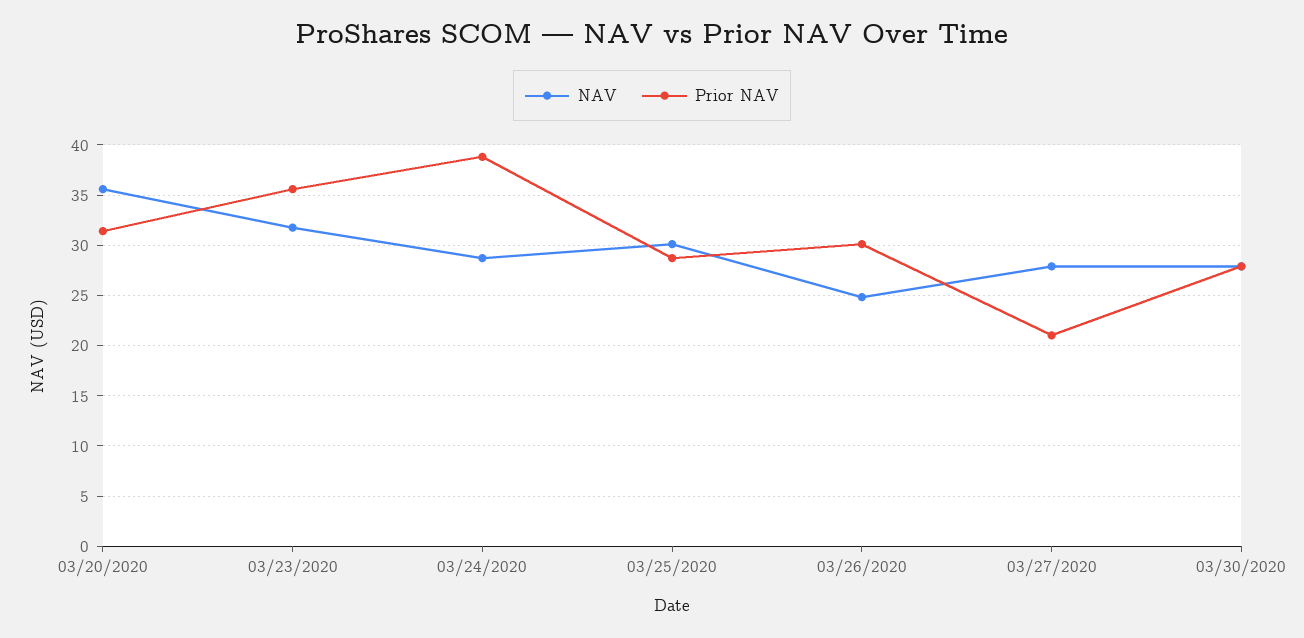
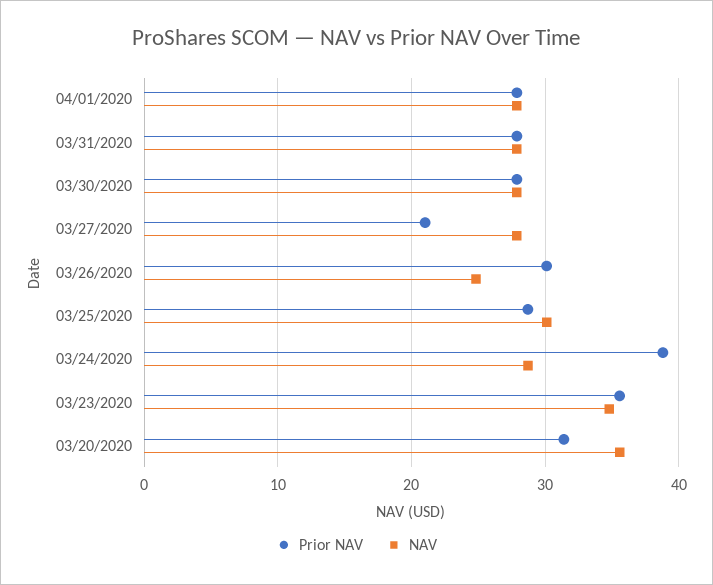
NAV, 03/23/2020: 32 -> 35
Prior NAV, 04/01/2020: none -> 28
NAV, 04/01/2020: none -> 28
Prior NAV, 03/31/2020: none -> 28
NAV, 03/31/2020: none -> 28

